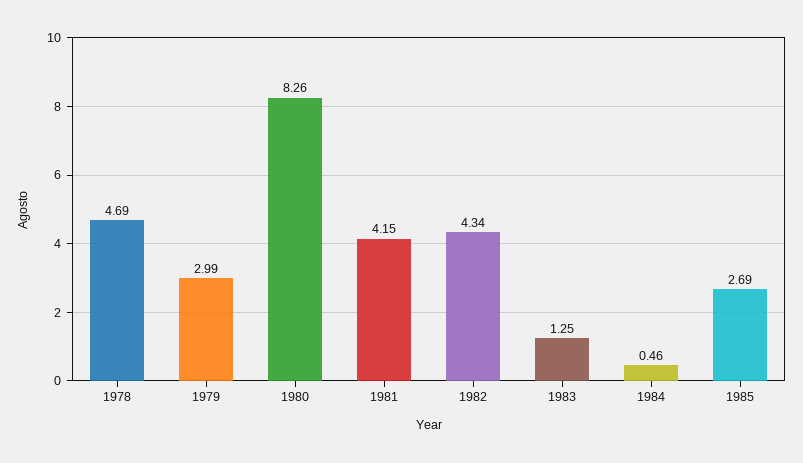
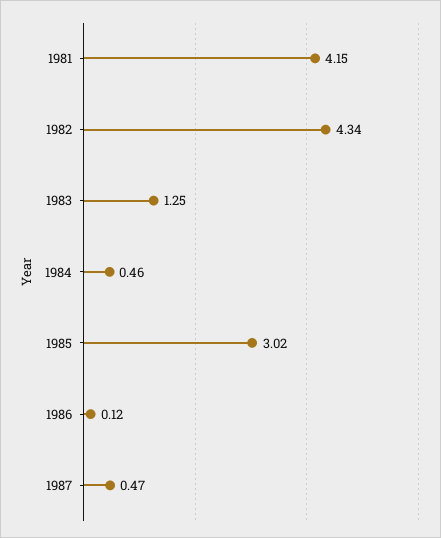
1978: 4.69 -> none
1979: 2.99 -> none
1980: 8.26 -> none
1985: 2.69 -> 3.02
1986: none -> 0.12
1987: none -> 0.47

